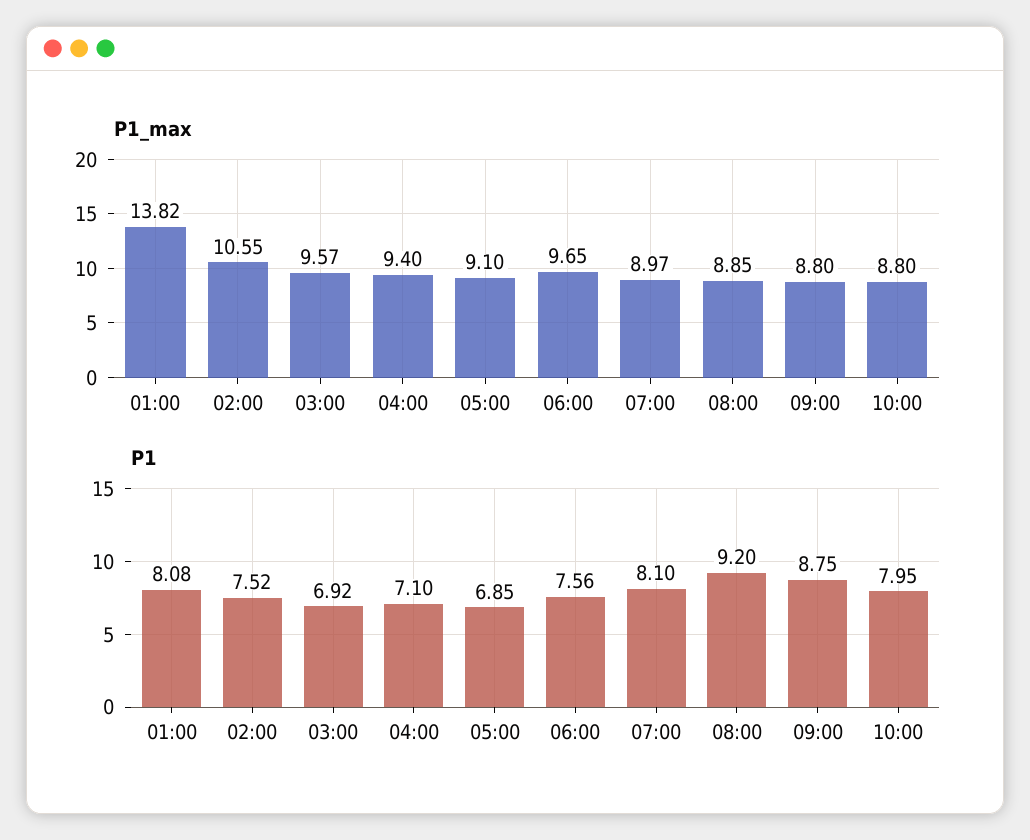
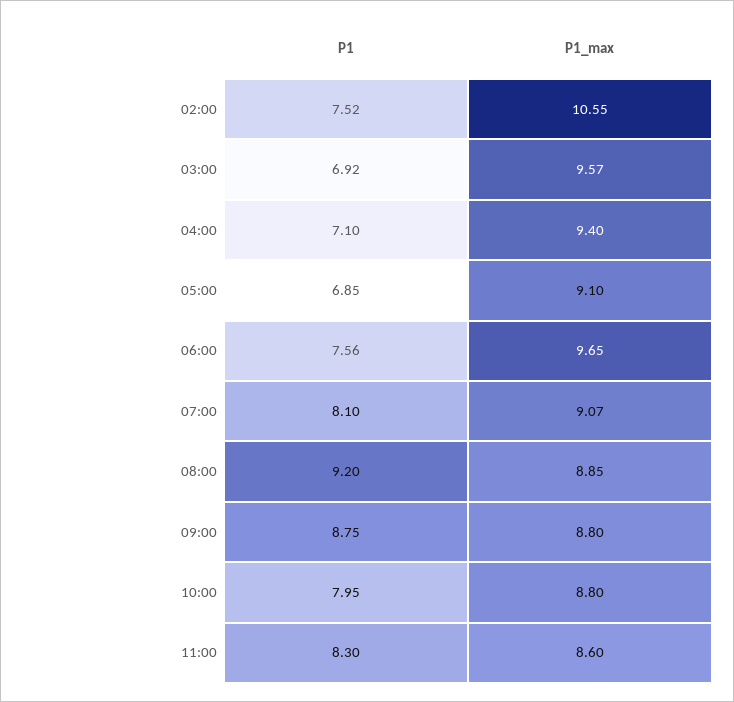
P1_max, 01:00: 13.82 -> none
P1_max, 07:00: 8.97 -> 9.07
P1, 01:00: 8.08 -> none
P1, 11:00: none -> 8.3
P1_max, 11:00: none -> 8.6

